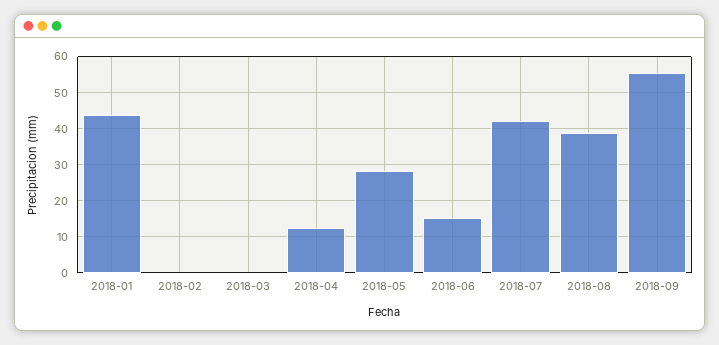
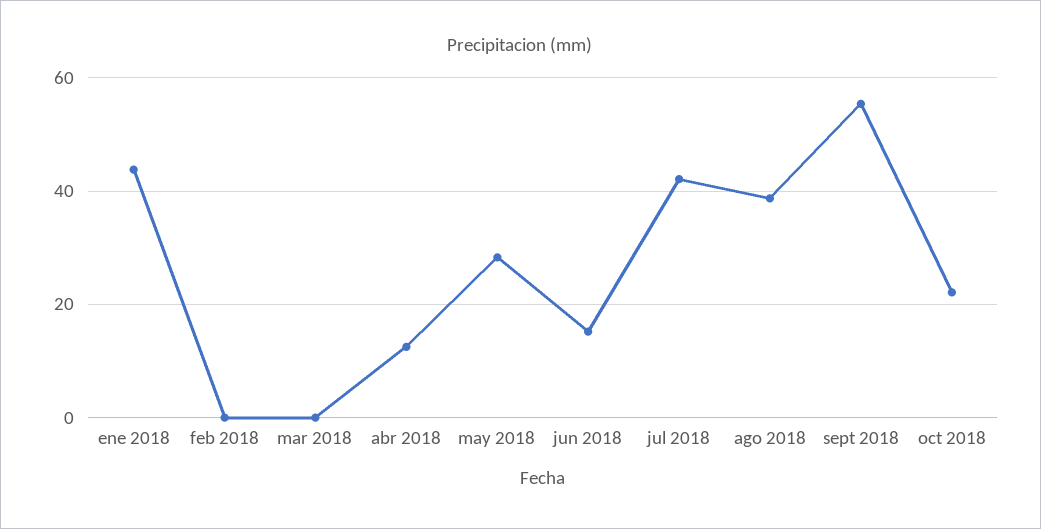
oct 2018: none -> 22

